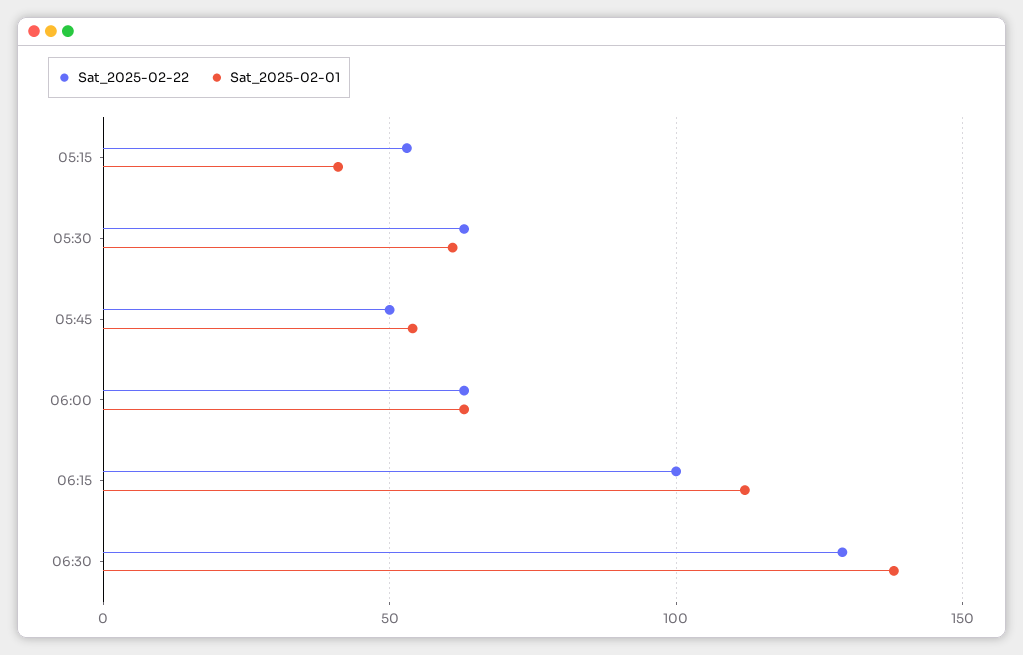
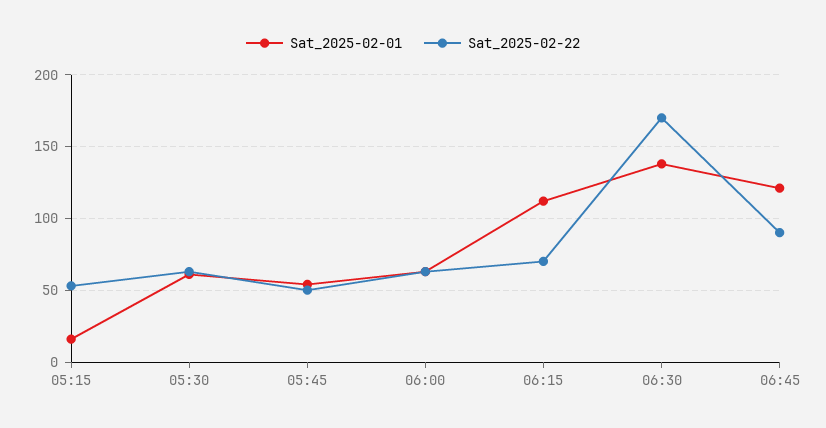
Sat_2025-02-01, 05:15: 40 -> 15
Sat_2025-02-22, 06:15: 100 -> 70
Sat_2025-02-22, 06:30: 130 -> 170
Sat_2025-02-01, 06:45: none -> 120
Sat_2025-02-22, 06:45: none -> 90

